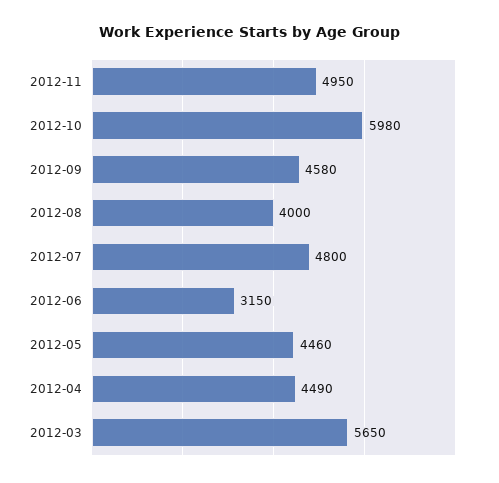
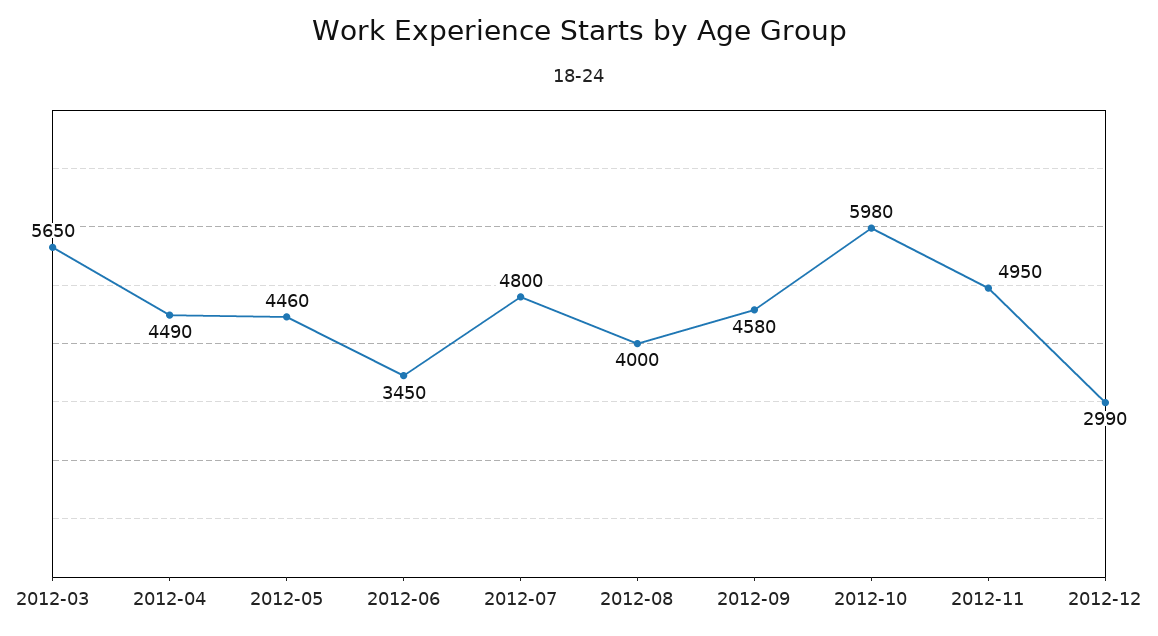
2012-06: 3150 -> 3450
2012-12: none -> 2990

